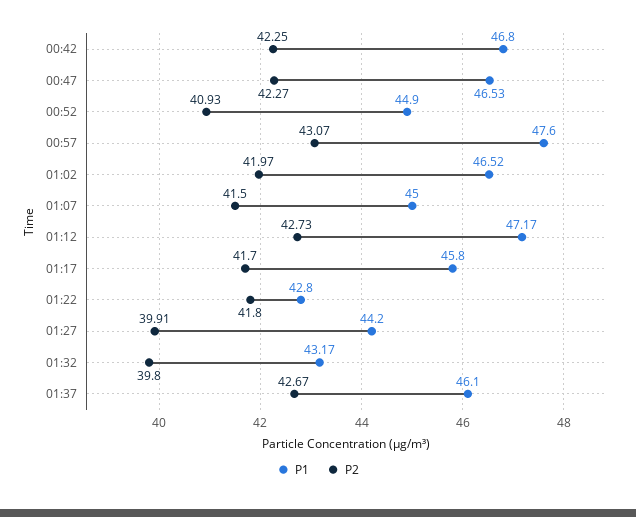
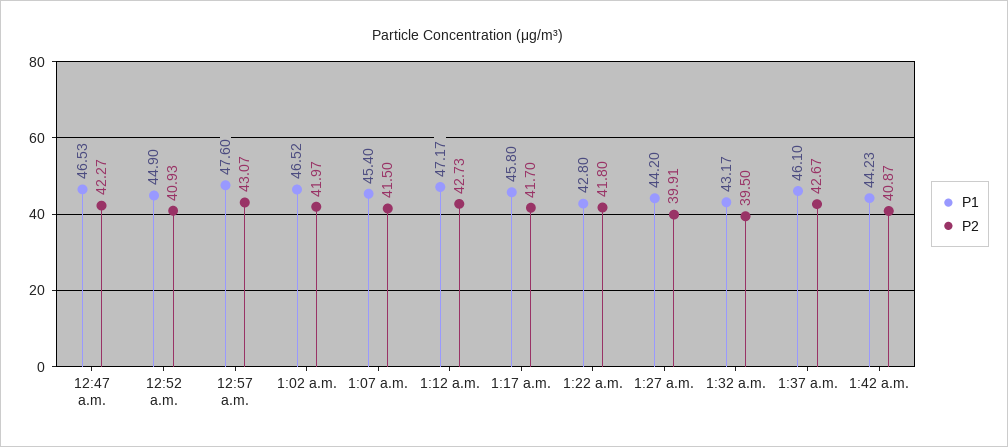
P1, 00:42: 46.8 -> none
P2, 00:42: 42.25 -> none
P1, 01:07: 45 -> 45.4
P2, 01:32: 39.8 -> 39.5
P1, 1:42 a.m.: none -> 44.23
P2, 1:42 a.m.: none -> 40.87

